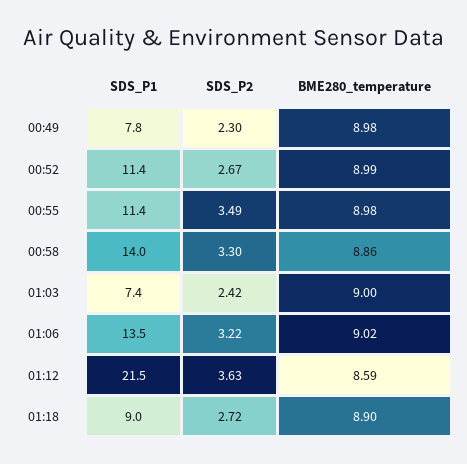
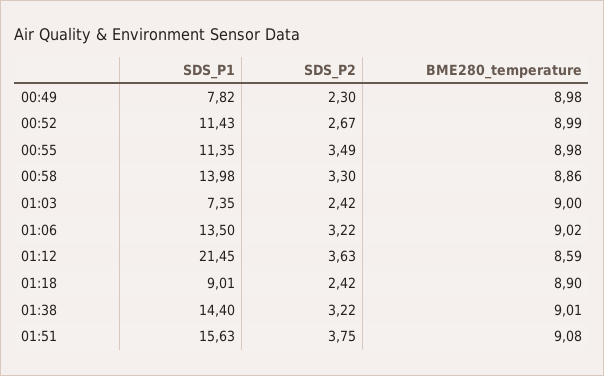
SDS_P2, 01:18: 2.72 -> 2.42
SDS_P1, 01:38: none -> 14.4
SDS_P2, 01:38: none -> 3.22
BME280_temperature, 01:38: none -> 9.01
SDS_P1, 01:51: none -> 15.63
SDS_P2, 01:51: none -> 3.75
BME280_temperature, 01:51: none -> 9.08

